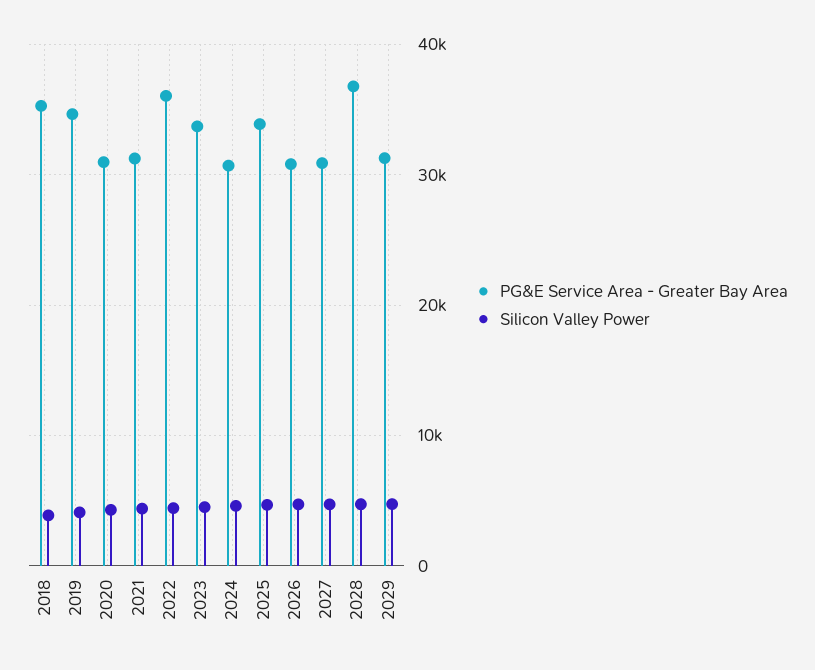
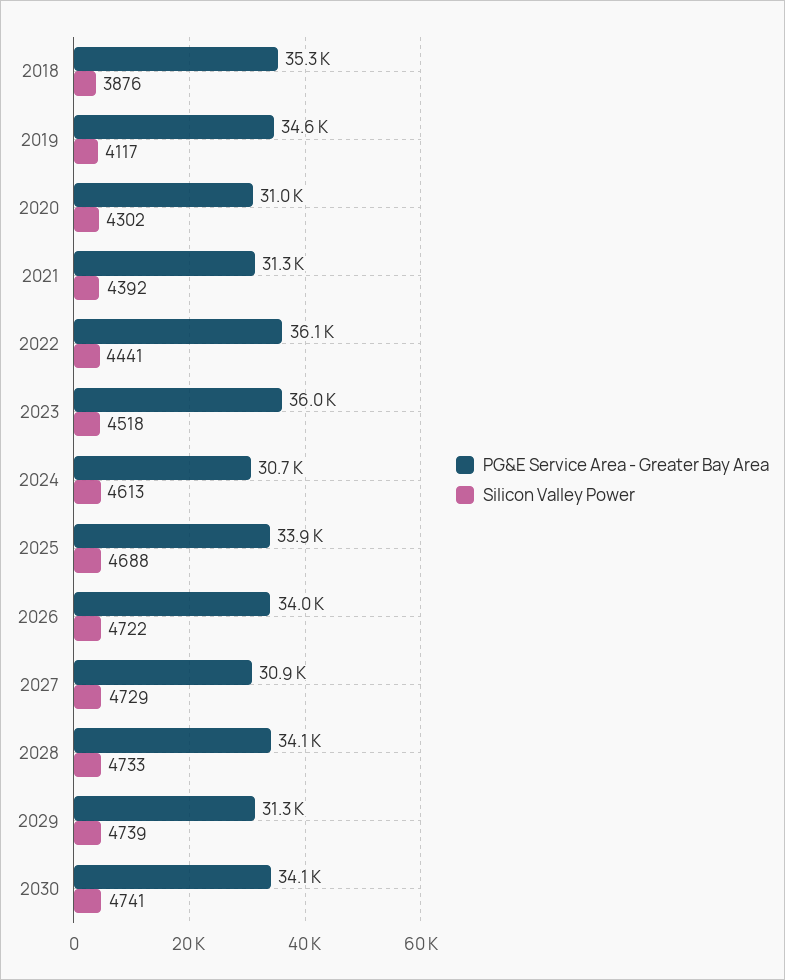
PG&E Service Area - Greater Bay Area, 2023: 34000 -> 36000
PG&E Service Area - Greater Bay Area, 2026: 31000 -> 34000
PG&E Service Area - Greater Bay Area, 2028: 37000 -> 34100
PG&E Service Area - Greater Bay Area, 2030: none -> 34100
Silicon Valley Power, 2030: none -> 4741

